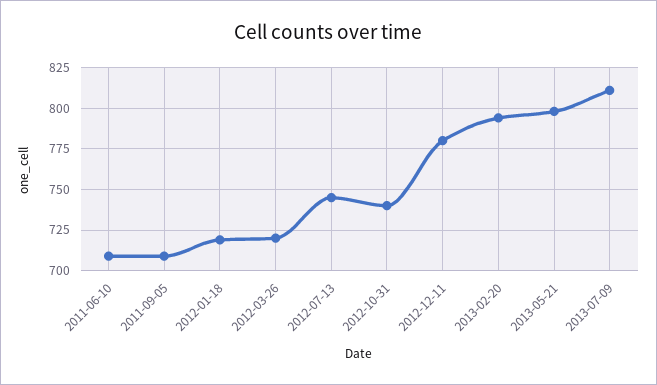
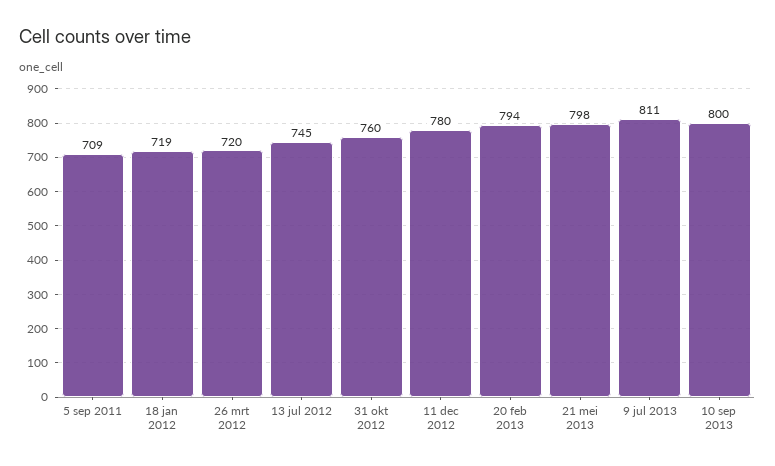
2011-06-10: 710 -> none
2012-10-31: 740 -> 760
10 sep 2013: none -> 800

